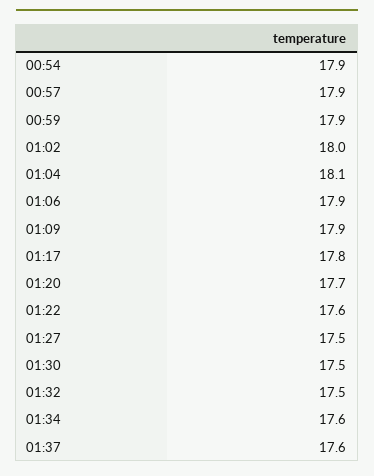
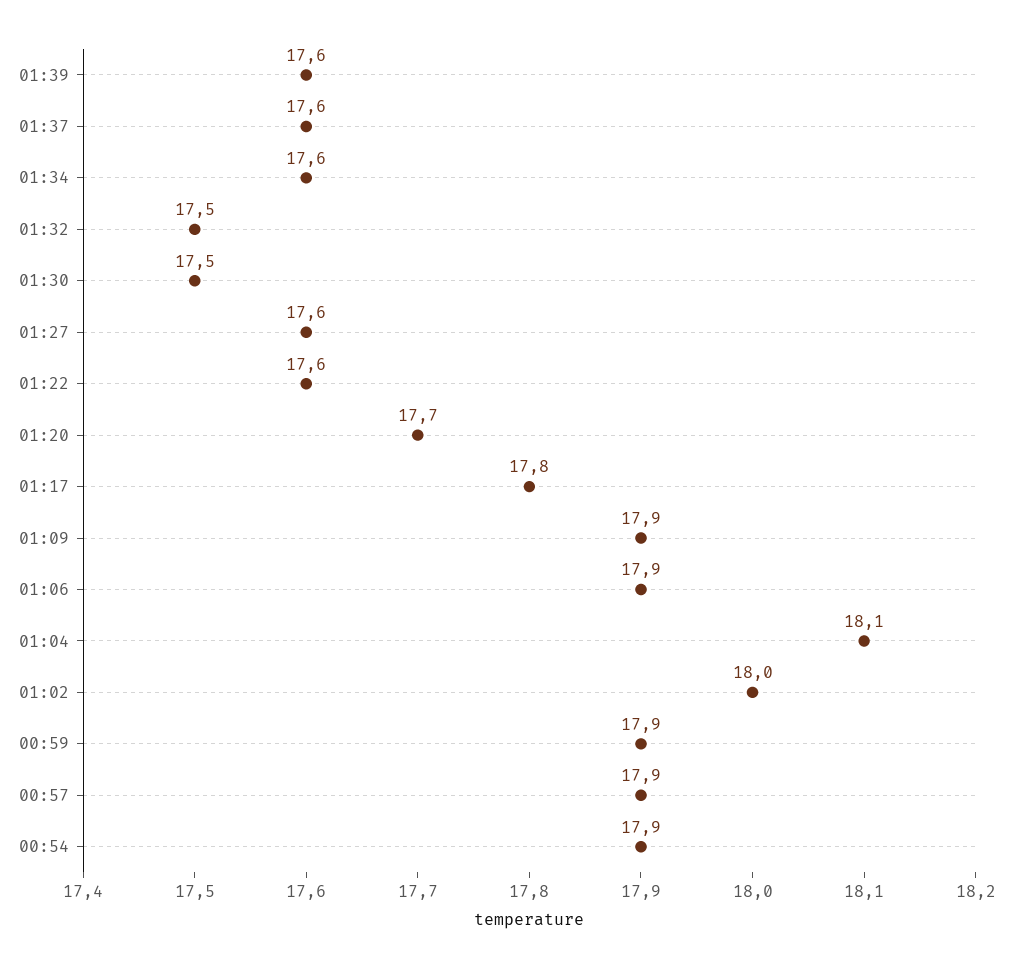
01:27: 17.5 -> 17.6
01:39: none -> 17.6

